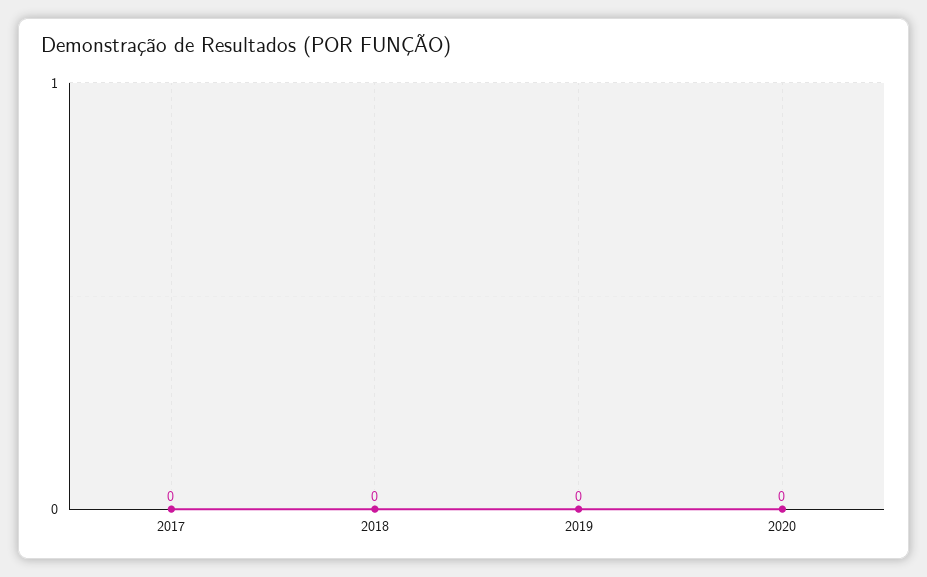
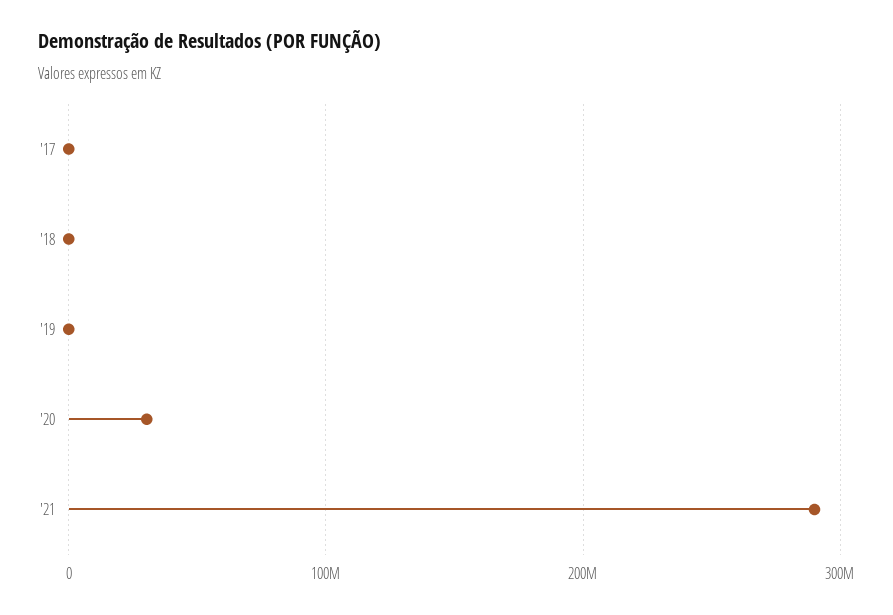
2020: 0 -> 30000000
'21: none -> 290000000

